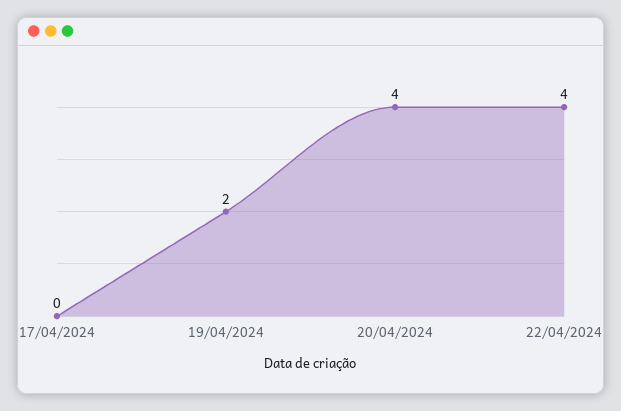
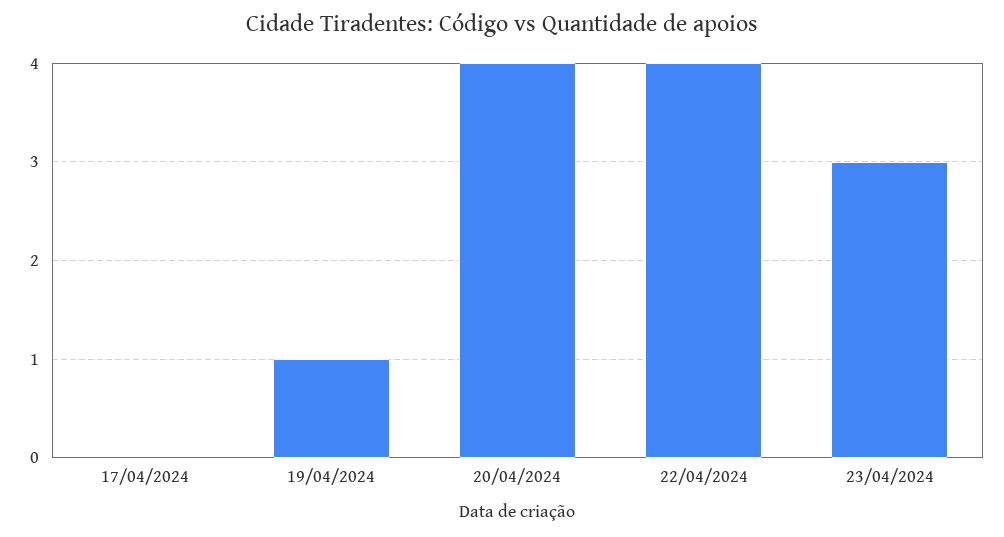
19/04/2024: 2 -> 1
23/04/2024: none -> 3

